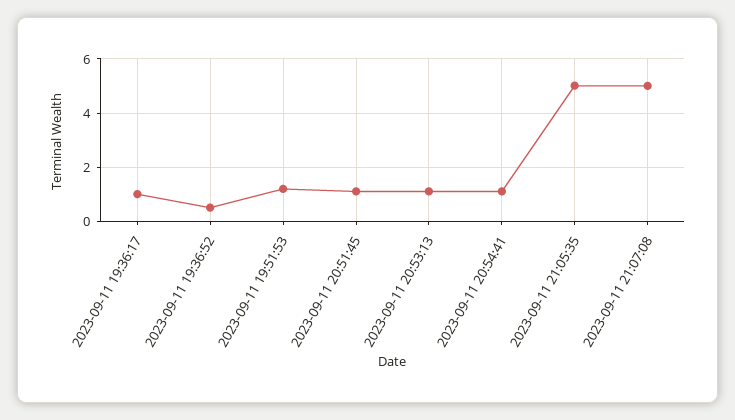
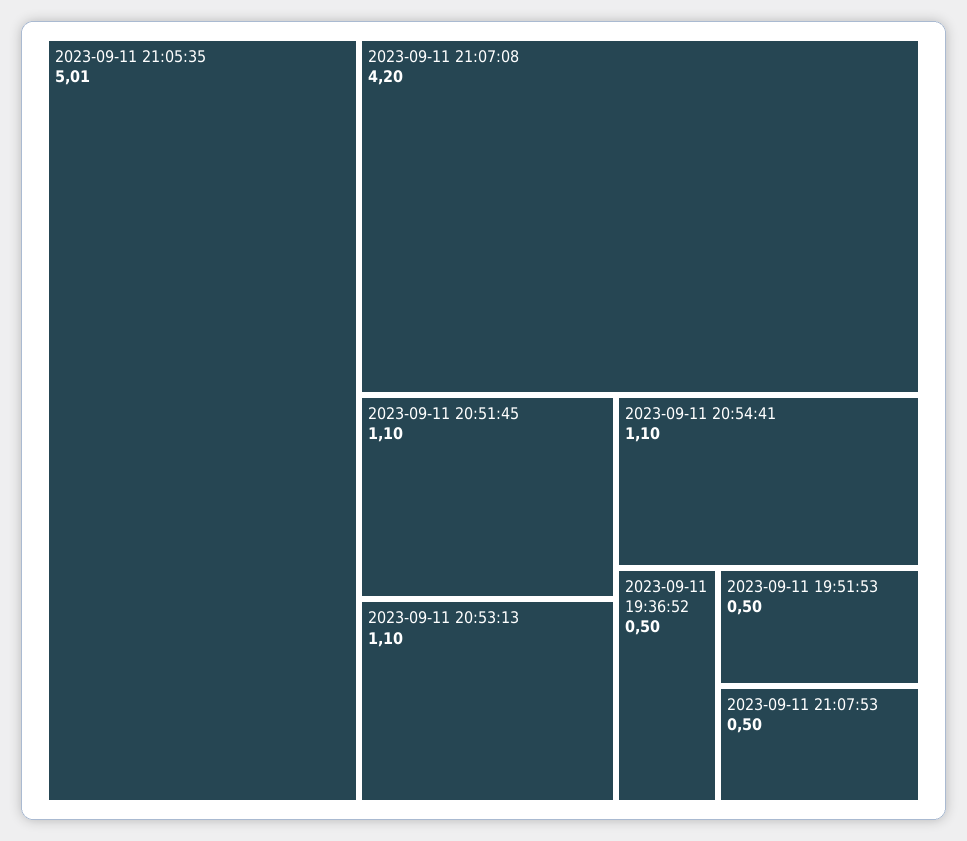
2023-09-11 19:36:17: 1 -> none
2023-09-11 19:51:53: 1.25 -> 0.5
2023-09-11 21:07:08: 5 -> 4.2
2023-09-11 21:07:53: none -> 0.5

